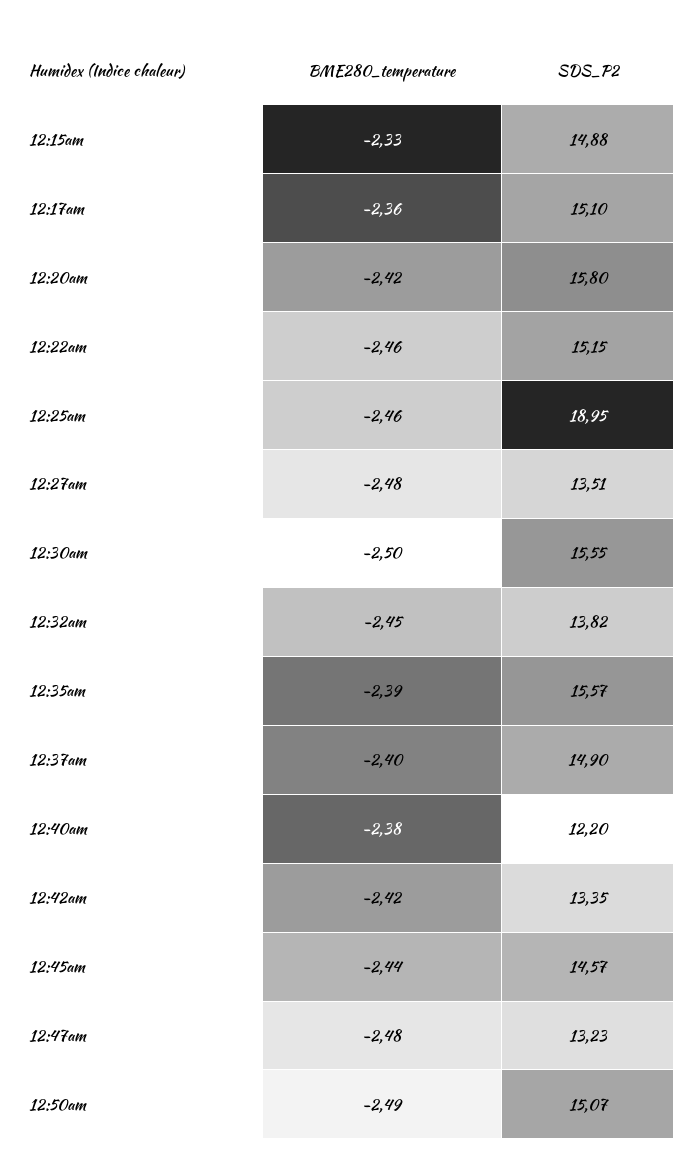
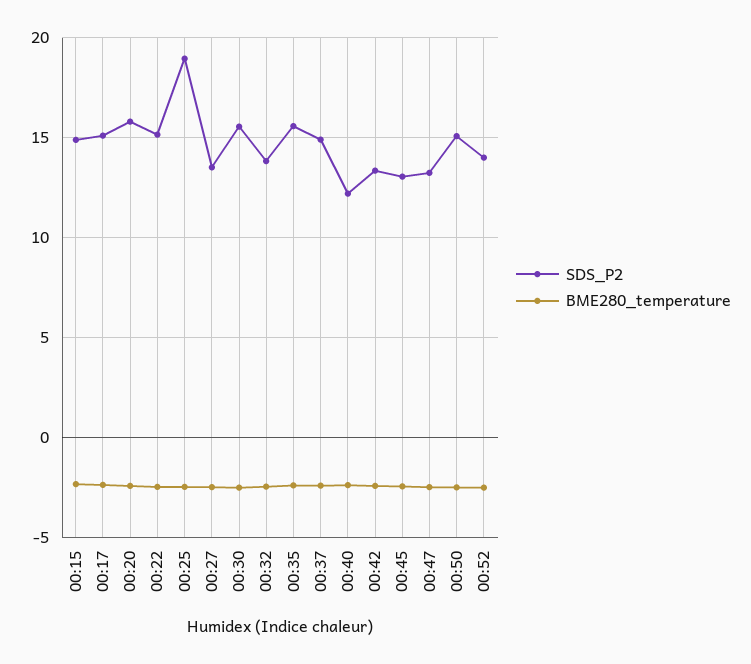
SDS_P2, 12:45am: 14.57 -> 13
SDS_P2, 00:52: none -> 14
BME280_temperature, 00:52: none -> -2.5

